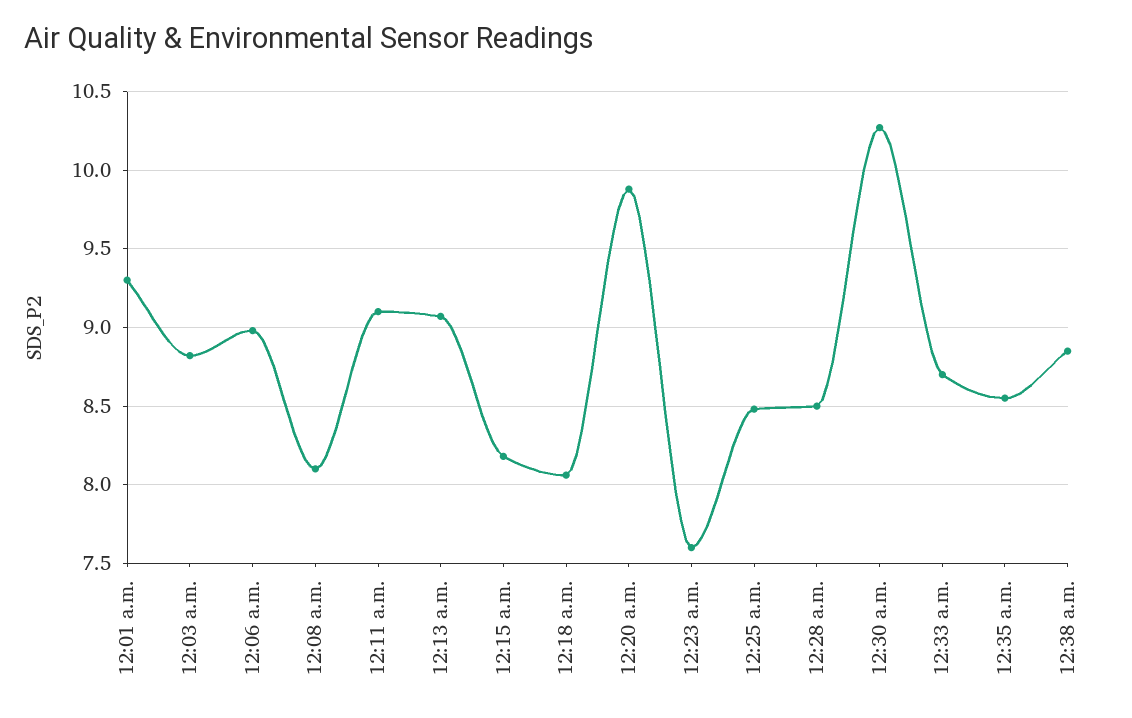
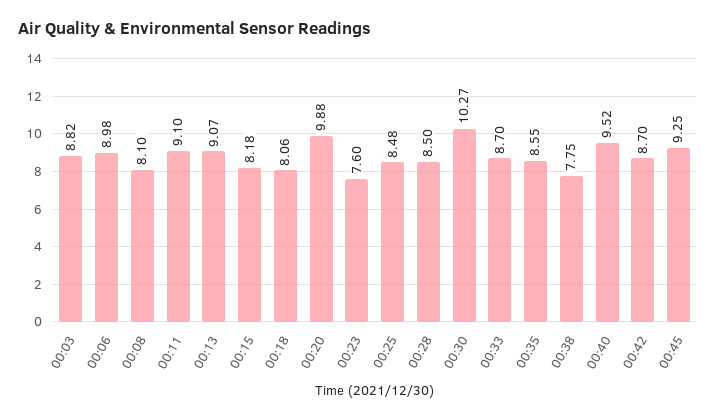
12:01 a.m.: 9.3 -> none
12:38 a.m.: 8.85 -> 7.75
00:40: none -> 9.52
00:42: none -> 8.7
00:45: none -> 9.25

